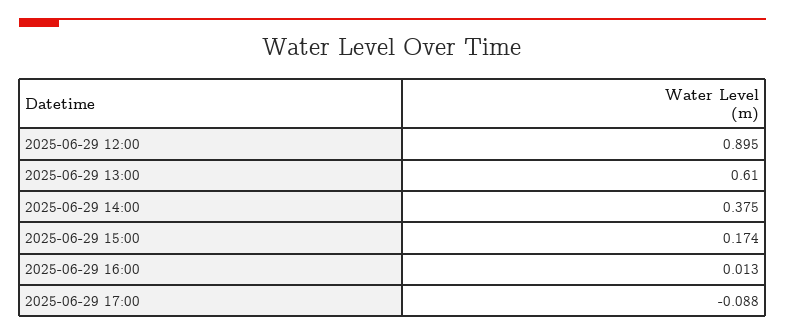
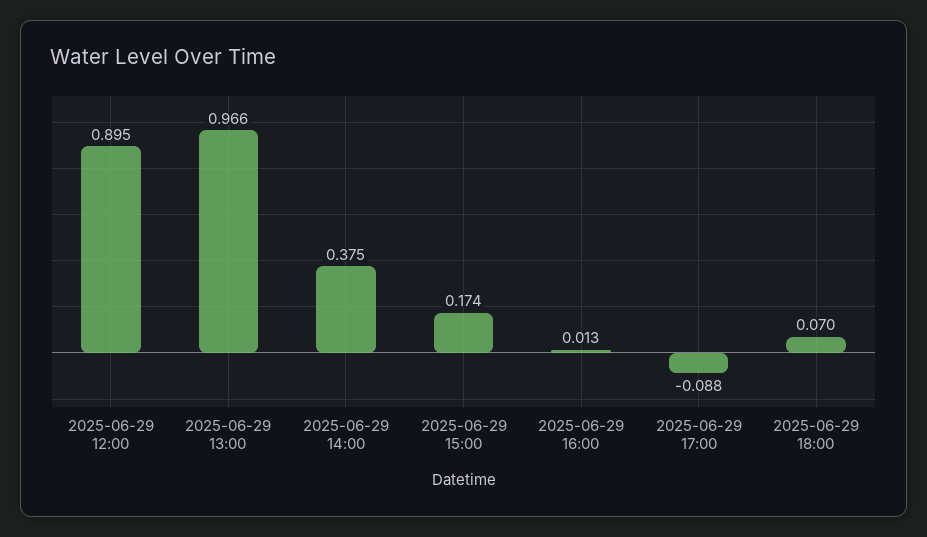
2025-06-29 13:00: 0.61 -> 0.966
2025-06-29 18:00: none -> 0.07

